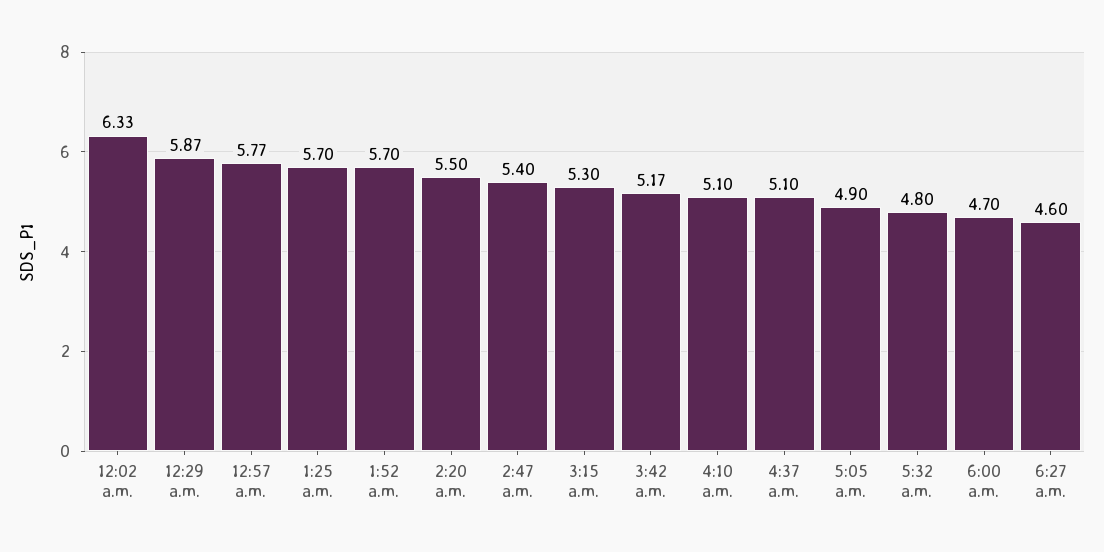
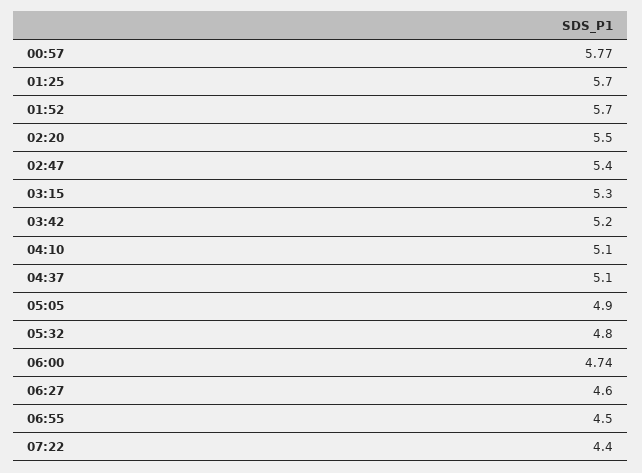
12:02 a.m.: 6.33 -> none
12:29 a.m.: 5.87 -> none
3:42 a.m.: 5.17 -> 5.2
6:00 a.m.: 4.7 -> 4.74
06:55: none -> 4.5
07:22: none -> 4.4

